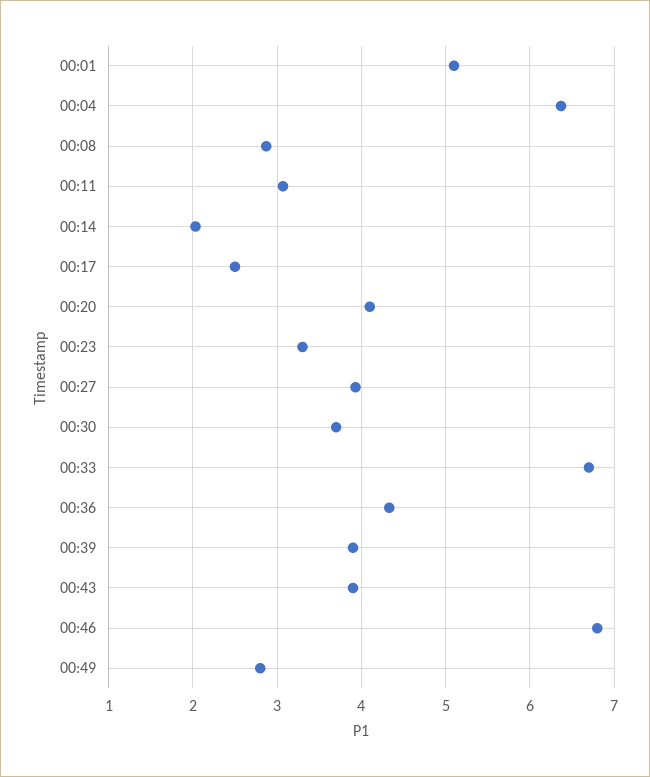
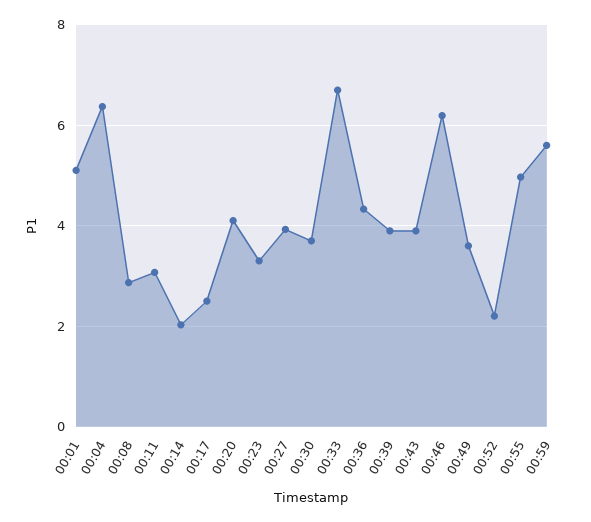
00:46: 6.8 -> 6.2
00:49: 2.8 -> 3.6
00:52: none -> 2.2
00:55: none -> 5
00:59: none -> 5.6

